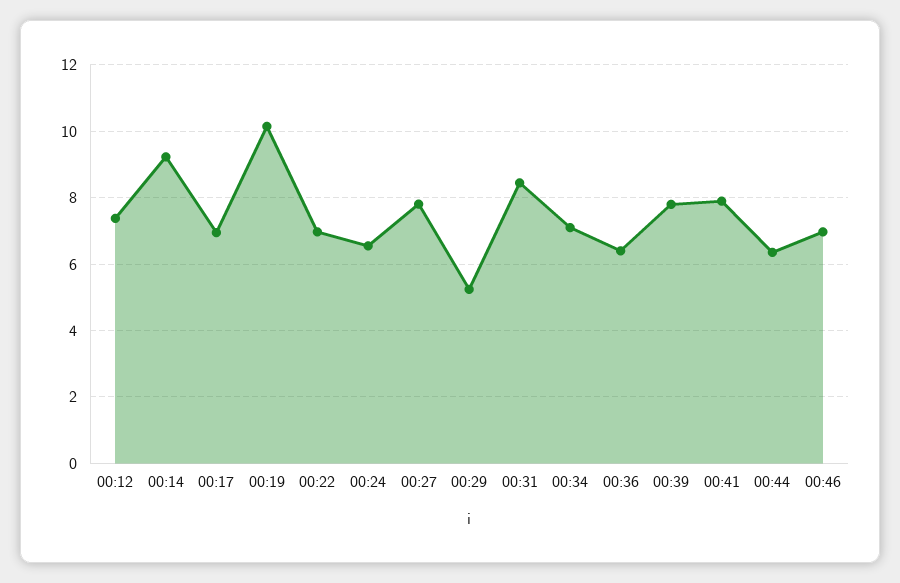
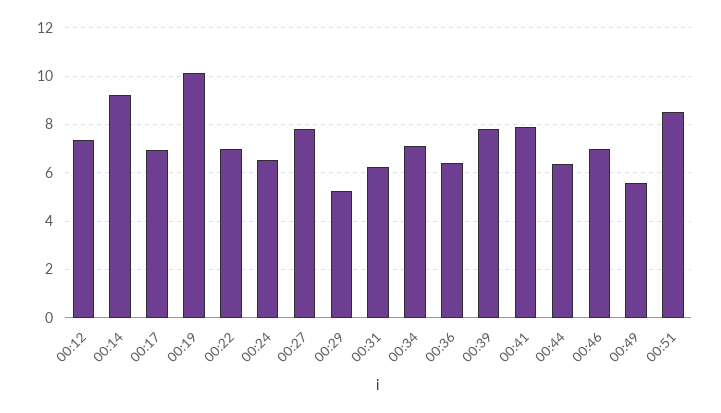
00:31: 8.4 -> 6.25
00:49: none -> 5.5
00:51: none -> 8.5

